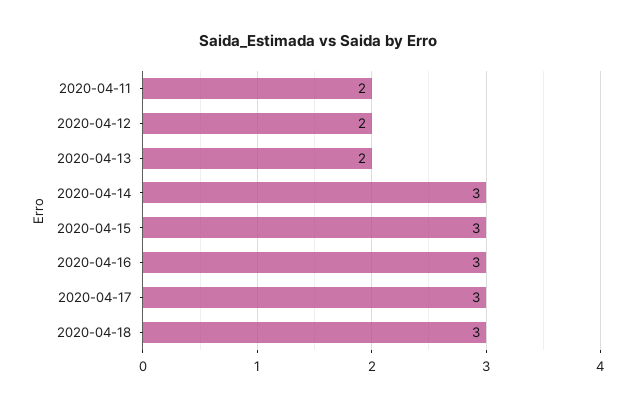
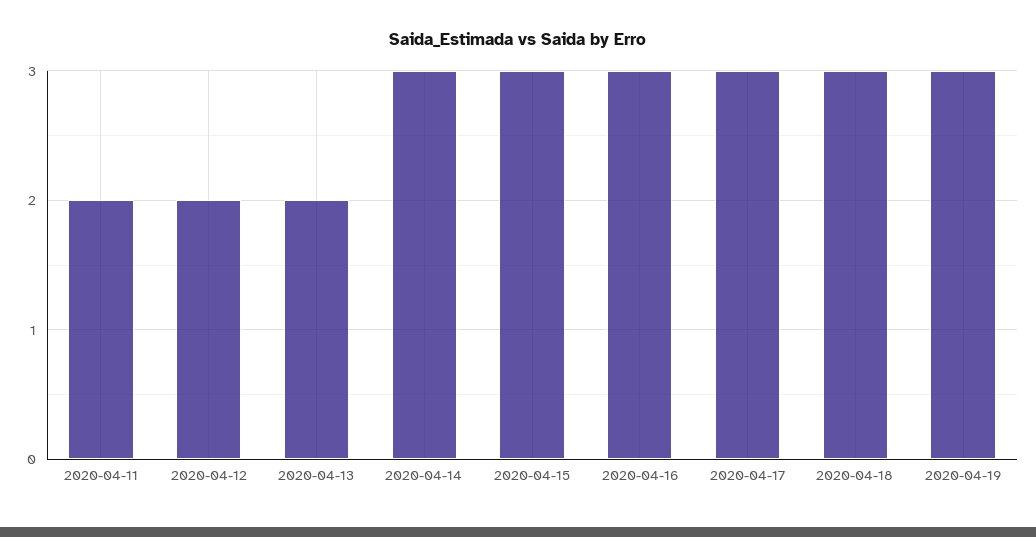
2020-04-19: none -> 3

